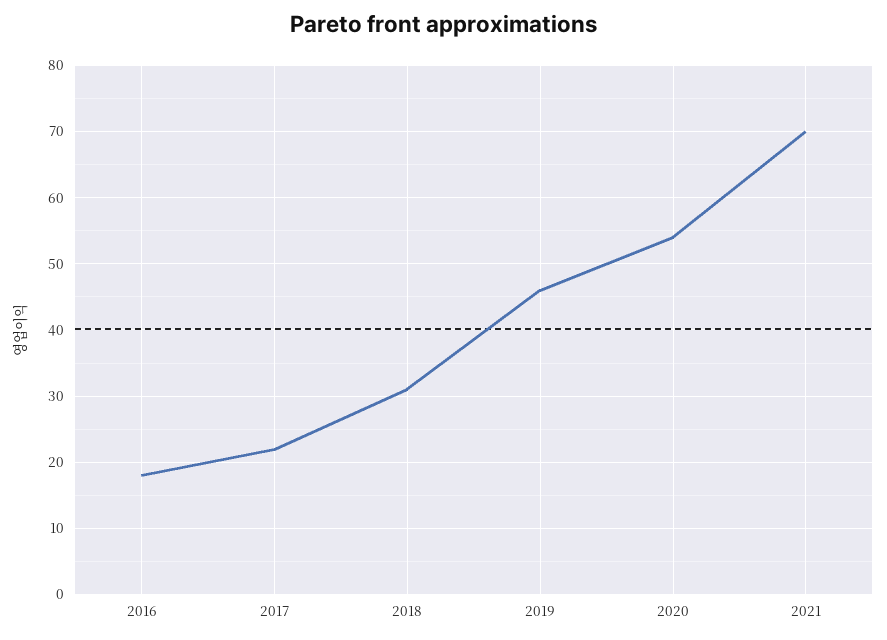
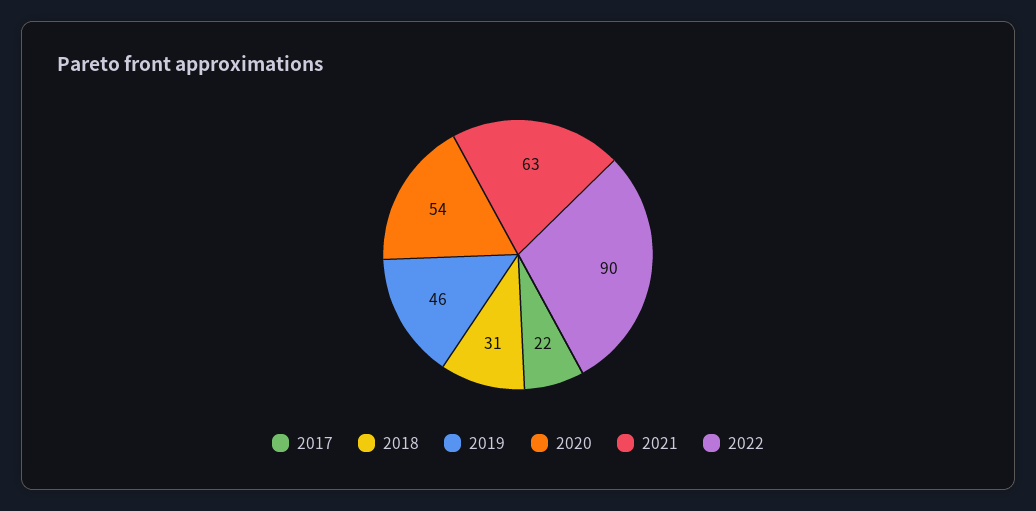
2016: 18 -> none
2021: 70 -> 63
2022: none -> 90

